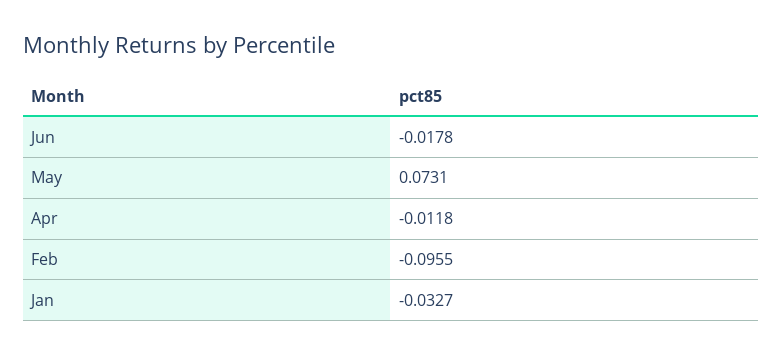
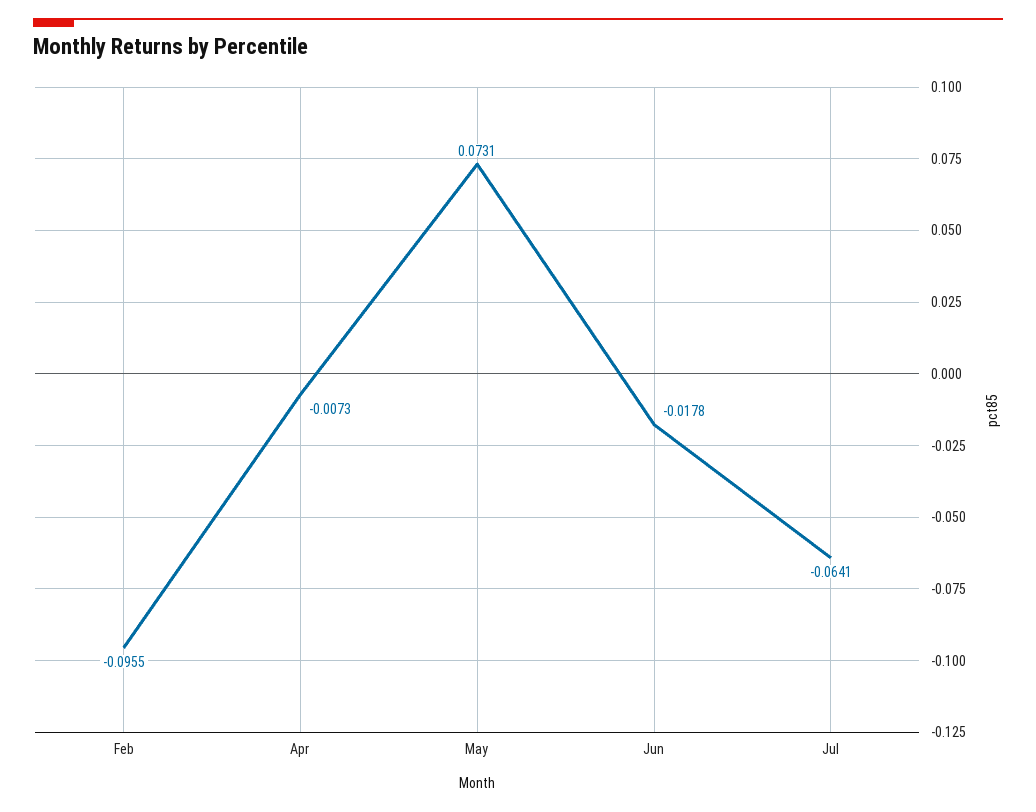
Apr: -0.0118 -> -0.0073
Jan: -0.0327 -> none
Jul: none -> -0.0641

